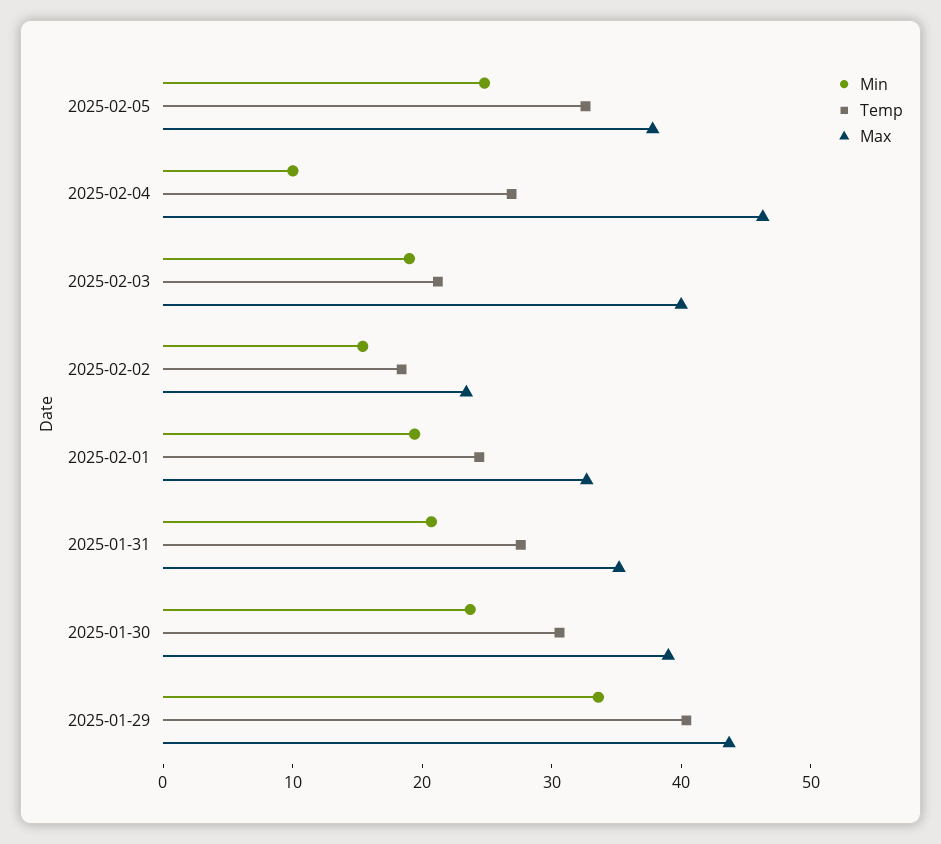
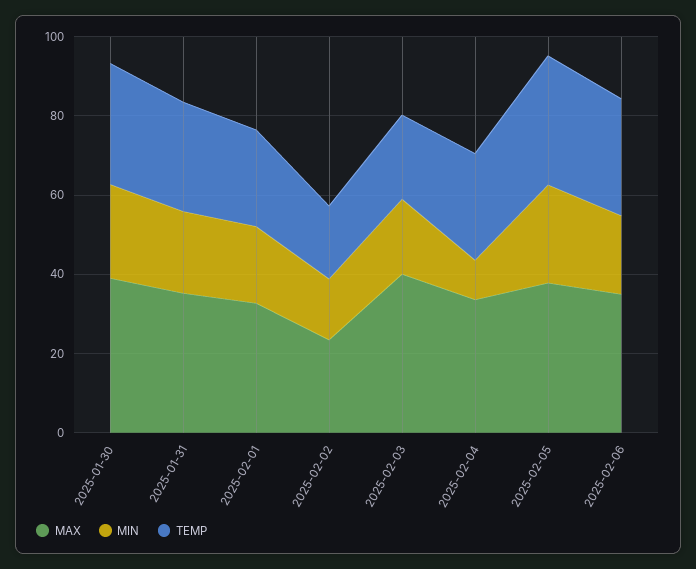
Max, 2025-02-04: 46 -> 35
Min, 2025-01-29: 34 -> none
Temp, 2025-01-29: 40 -> none
Max, 2025-01-29: 44 -> none
Max, 2025-02-06: none -> 35
Min, 2025-02-06: none -> 20
Temp, 2025-02-06: none -> 30

